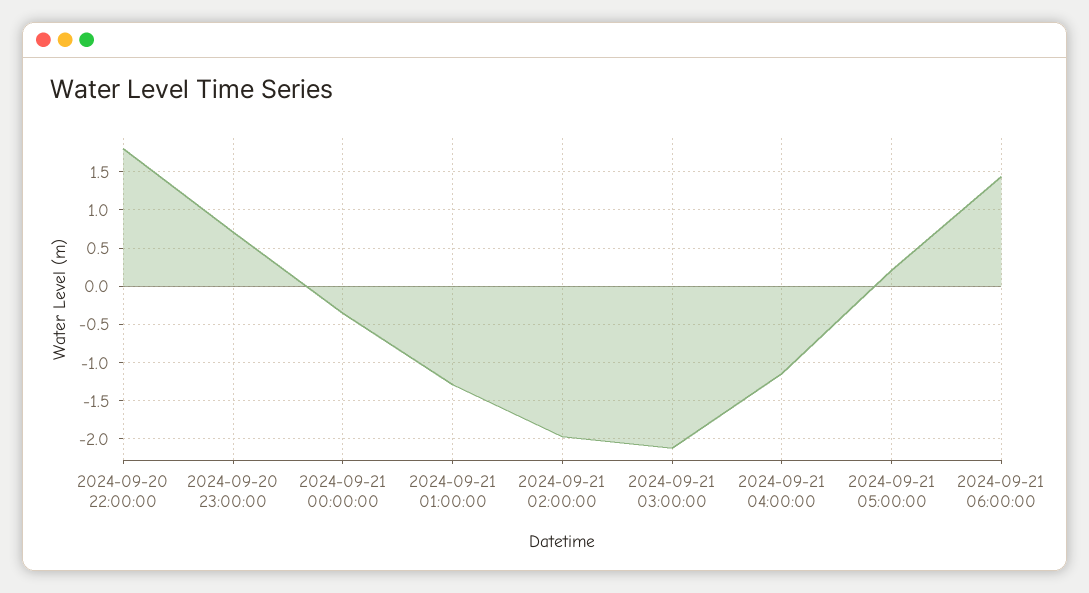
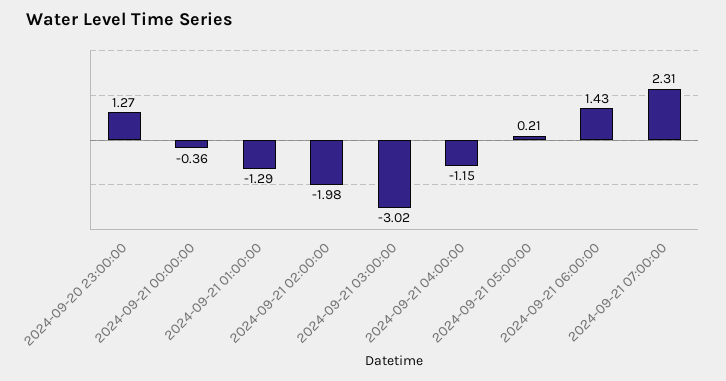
2024-09-20 22:00:00: 1.8 -> none
2024-09-20 23:00:00: 0.7 -> 1.27
2024-09-21 03:00:00: -2.1 -> -3.02
2024-09-21 07:00:00: none -> 2.31

